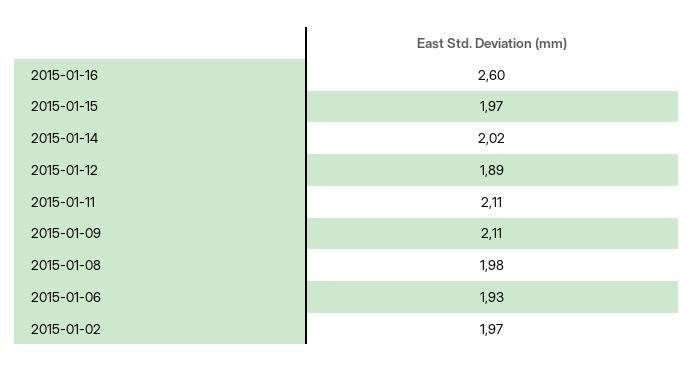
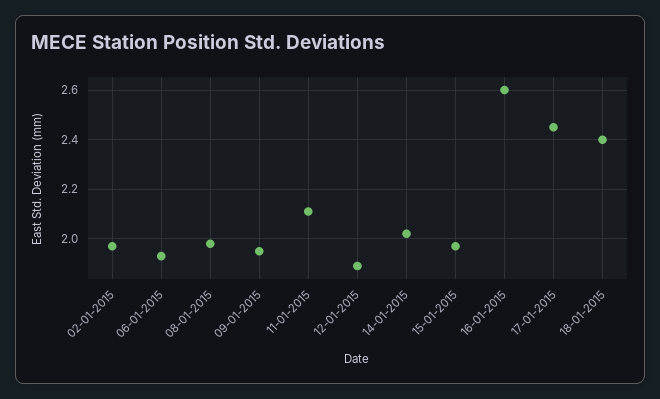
2015-01-09: 2.11 -> 1.95
17-01-2015: none -> 2.45
18-01-2015: none -> 2.4

